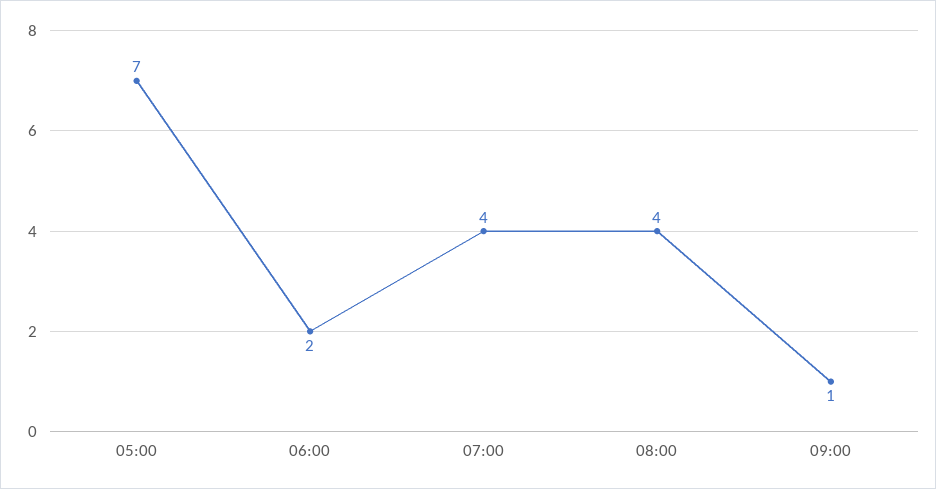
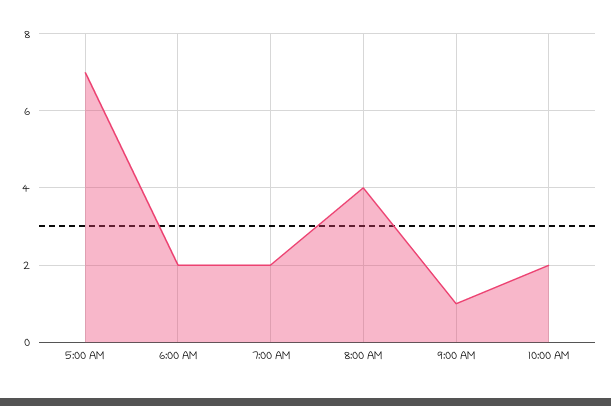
07:00: 4 -> 2
10:00 AM: none -> 2

